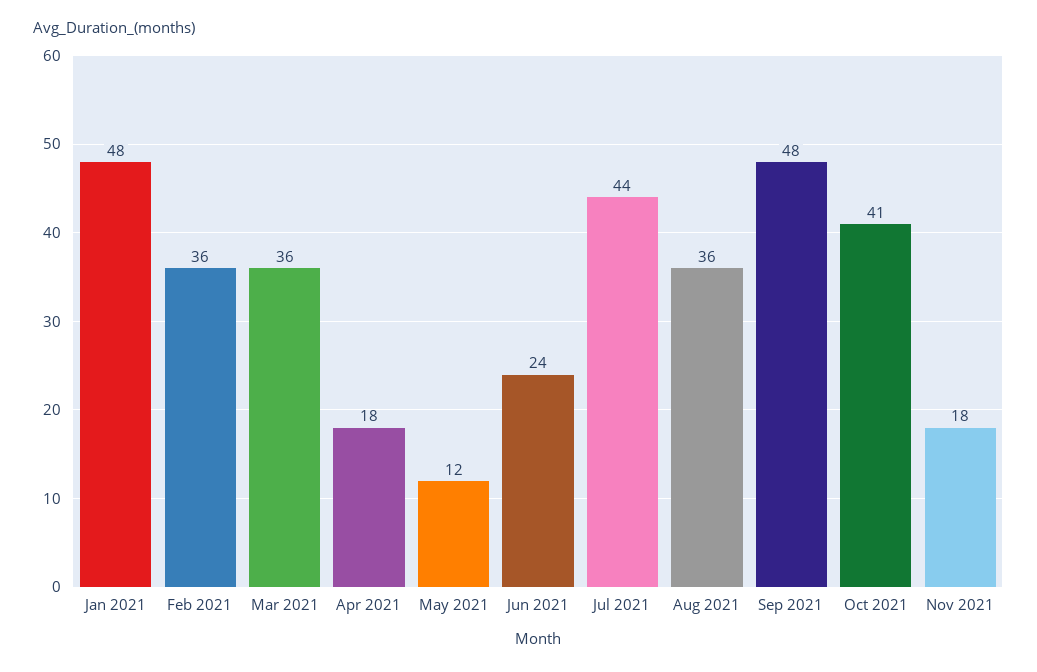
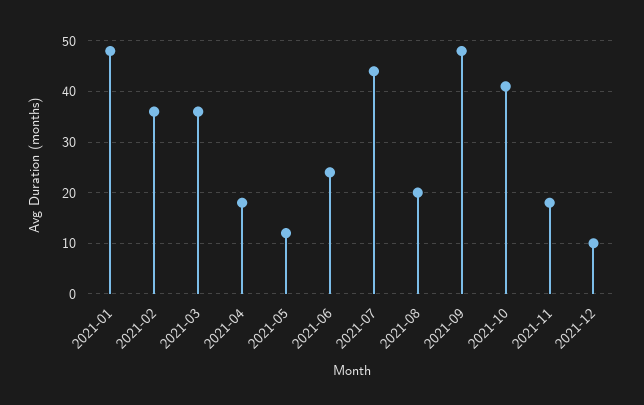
Aug 2021: 36 -> 20
2021-12: none -> 10

